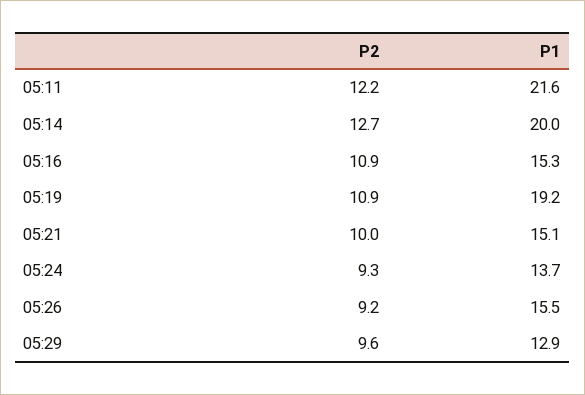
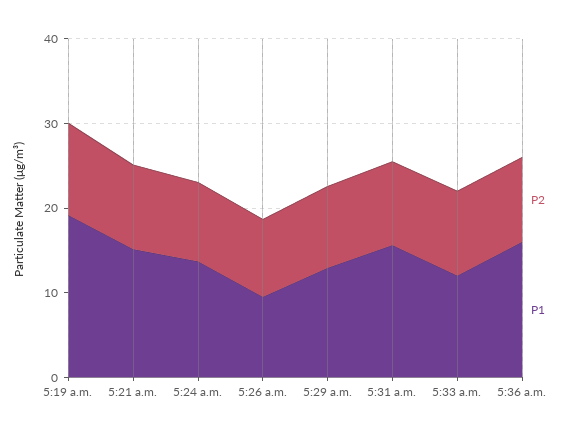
P2, 05:11: 12.2 -> none
P1, 05:11: 21.6 -> none
P2, 05:14: 12.7 -> none
P1, 05:14: 20 -> none
P2, 05:16: 10.9 -> none
P1, 05:16: 15.3 -> none
P1, 05:26: 15.5 -> 10
P2, 5:31 a.m.: none -> 10
P1, 5:31 a.m.: none -> 16
P2, 5:33 a.m.: none -> 10
P1, 5:33 a.m.: none -> 12
P2, 5:36 a.m.: none -> 10
P1, 5:36 a.m.: none -> 16

